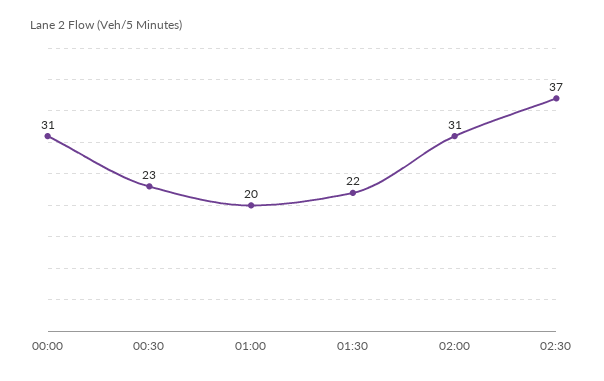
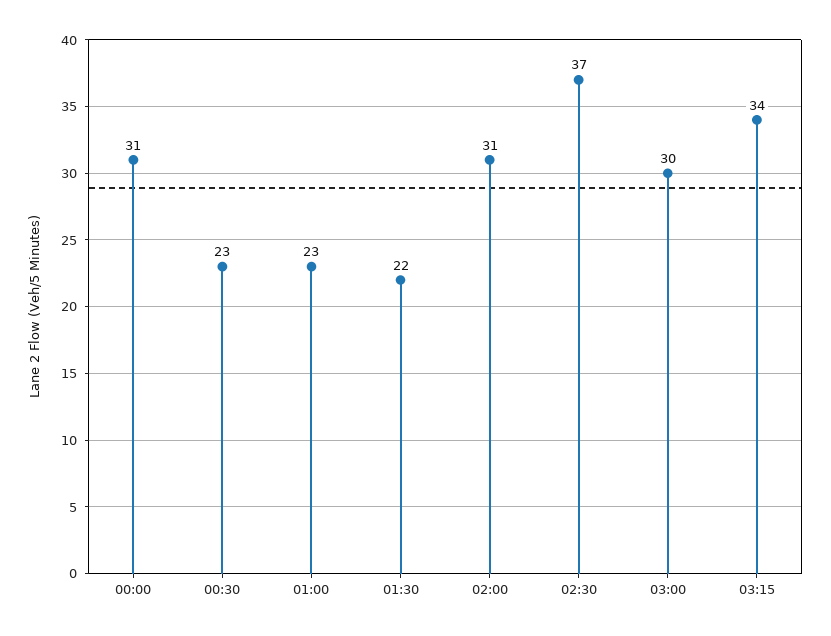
01:00: 20 -> 23
03:00: none -> 30
03:15: none -> 34

